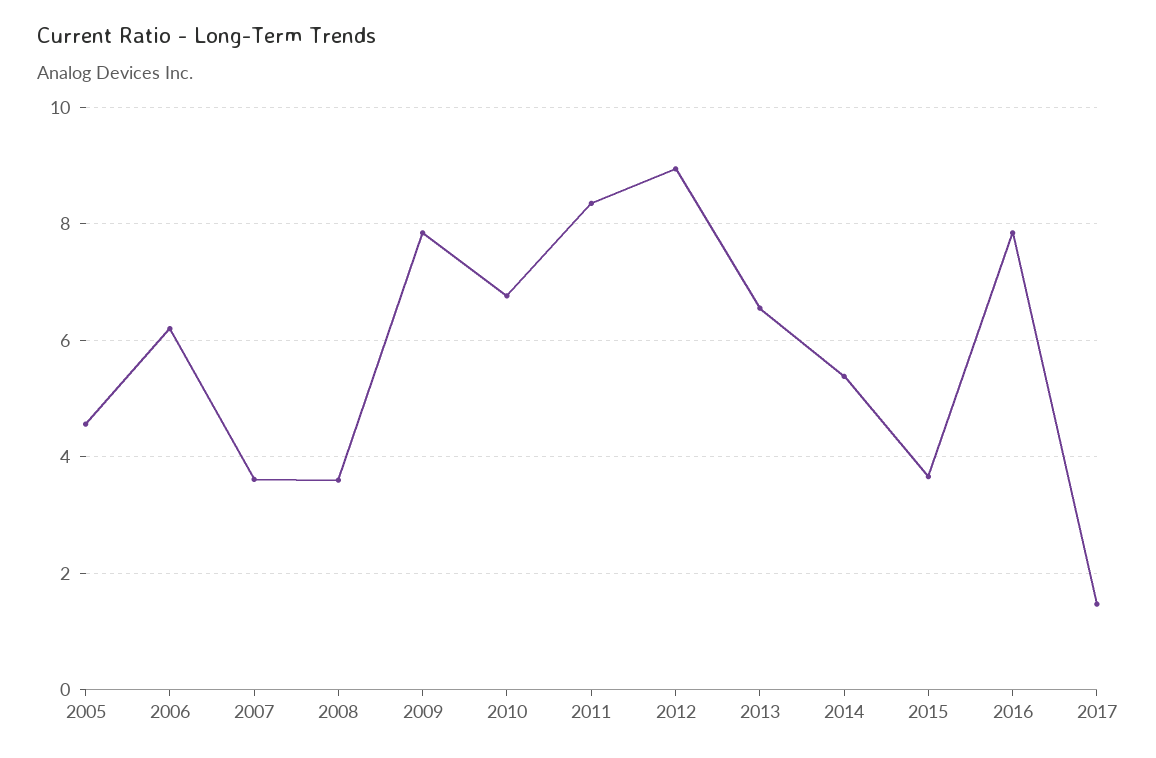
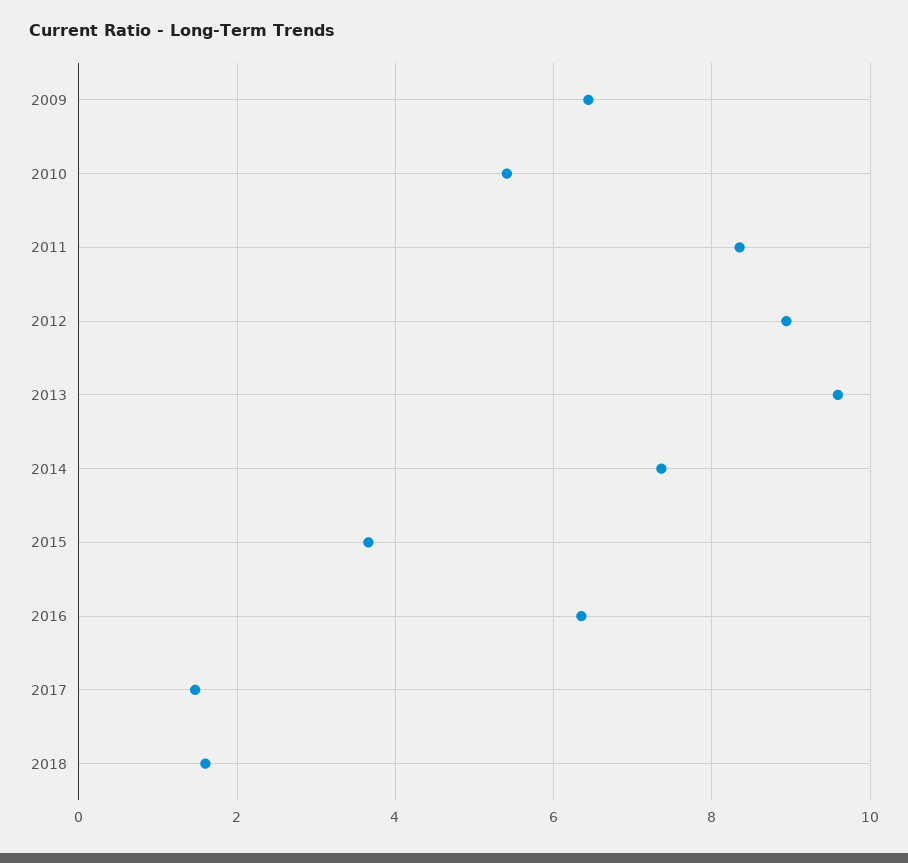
2005: 4.6 -> none
2006: 6.2 -> none
2007: 3.6 -> none
2008: 3.6 -> none
2009: 7.8 -> 6.4
2010: 6.8 -> 5.4
2013: 6.6 -> 9.6
2014: 5.4 -> 7.4
2016: 7.8 -> 6.4
2018: none -> 1.6

